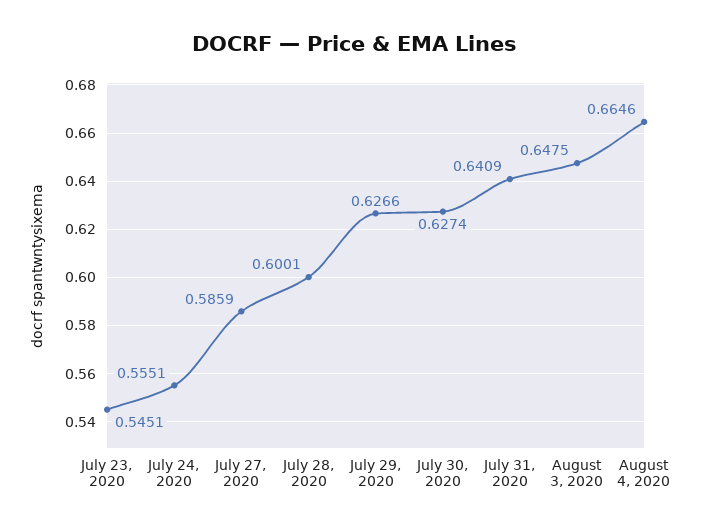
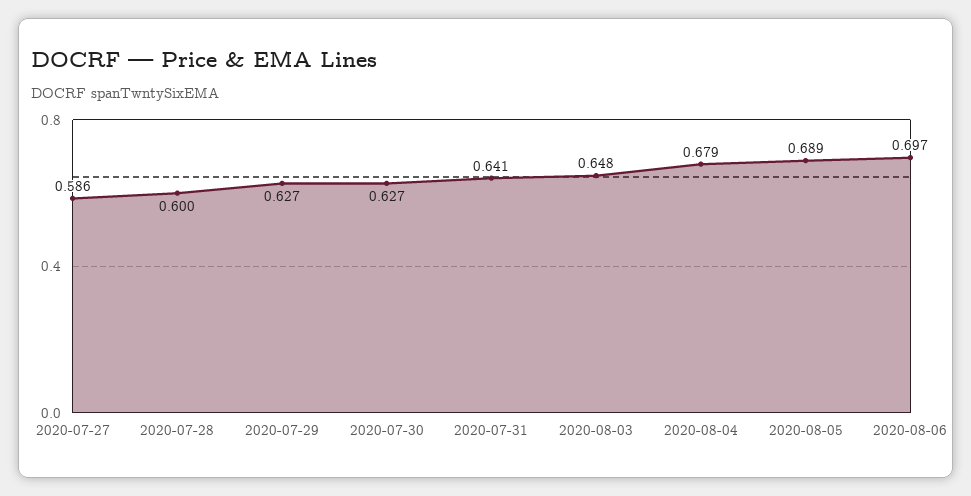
July 23, 2020: 0.5451 -> none
July 24, 2020: 0.5551 -> none
August 4, 2020: 0.6646 -> 0.679
2020-08-05: none -> 0.689
2020-08-06: none -> 0.697

